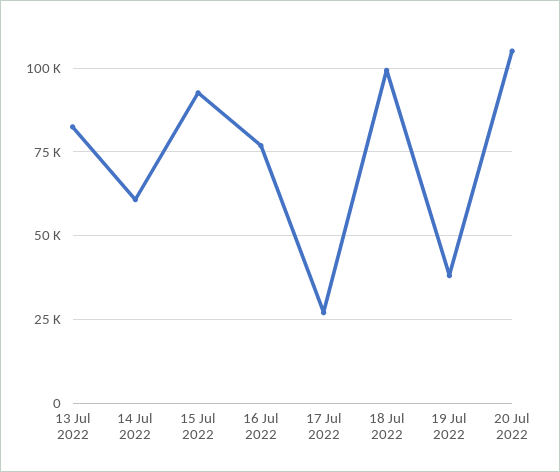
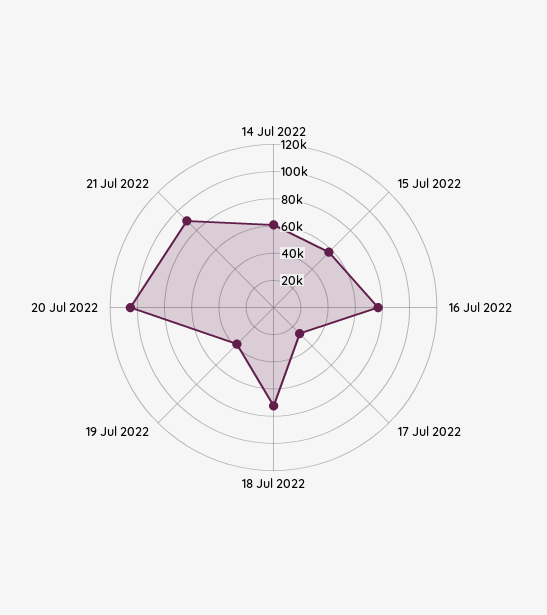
13 Jul 2022: 82500 -> none
15 Jul 2022: 92500 -> 60000
18 Jul 2022: 100000 -> 70000
21 Jul 2022: none -> 90000

